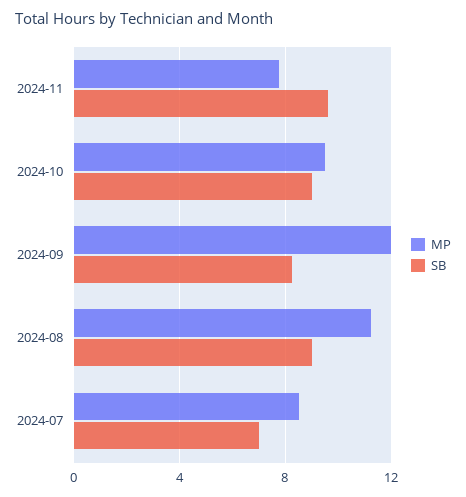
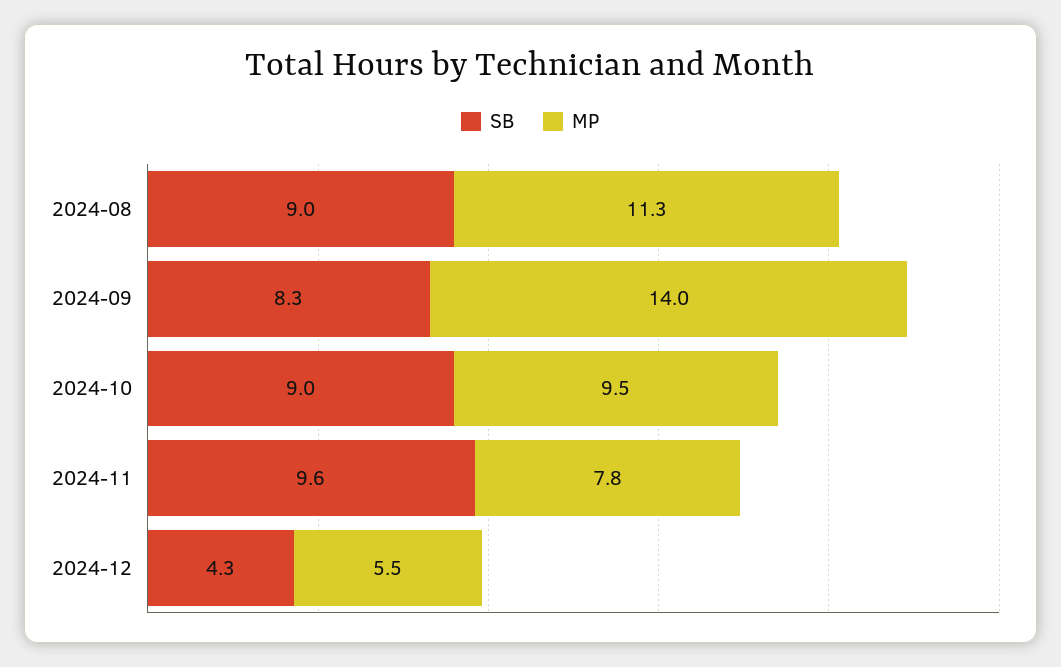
MP, 2024-09: 12 -> 14
MP, 2024-07: 8.5 -> none
SB, 2024-07: 7 -> none
SB, 2024-12: none -> 4.3
MP, 2024-12: none -> 5.5

